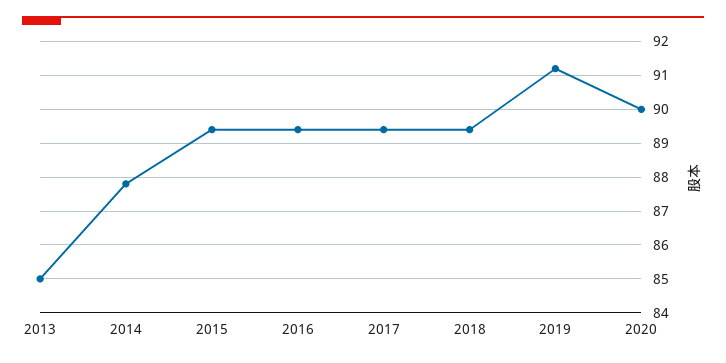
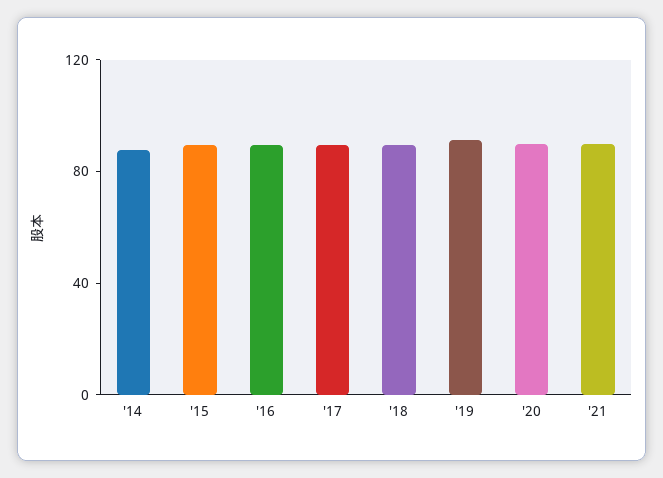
2013: 85 -> none
'21: none -> 90

